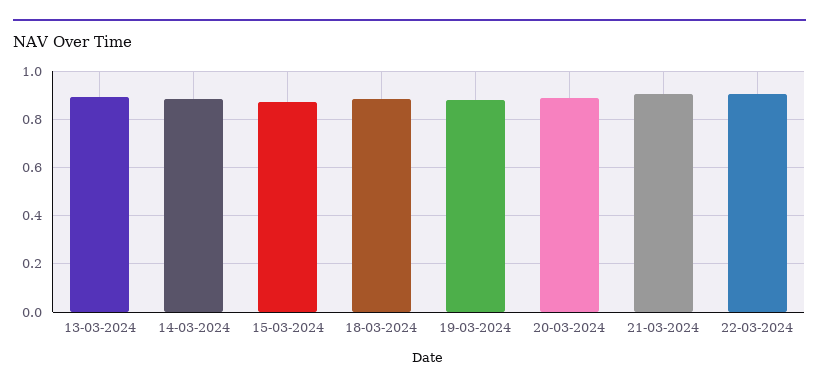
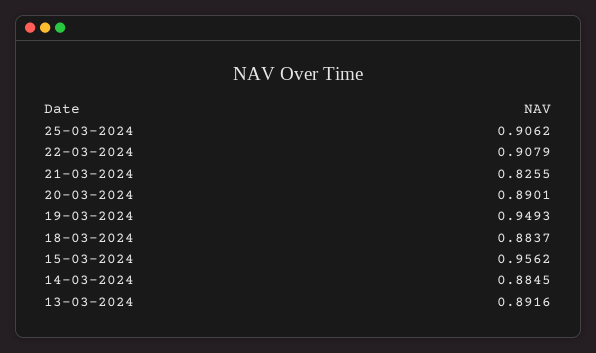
15-03-2024: 0.875 -> 0.9562
19-03-2024: 0.875 -> 0.9493
21-03-2024: 0.9 -> 0.8255
25-03-2024: none -> 0.9062

